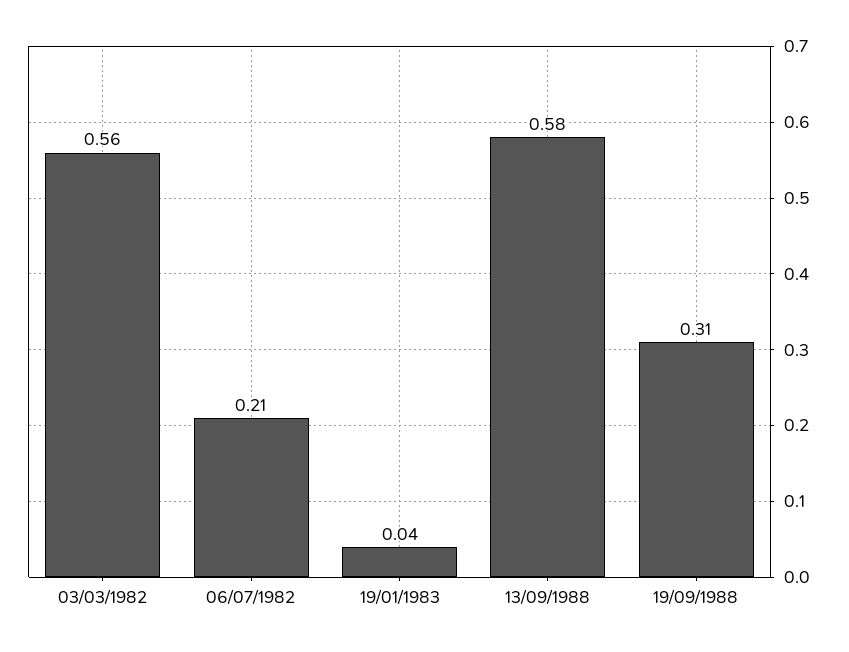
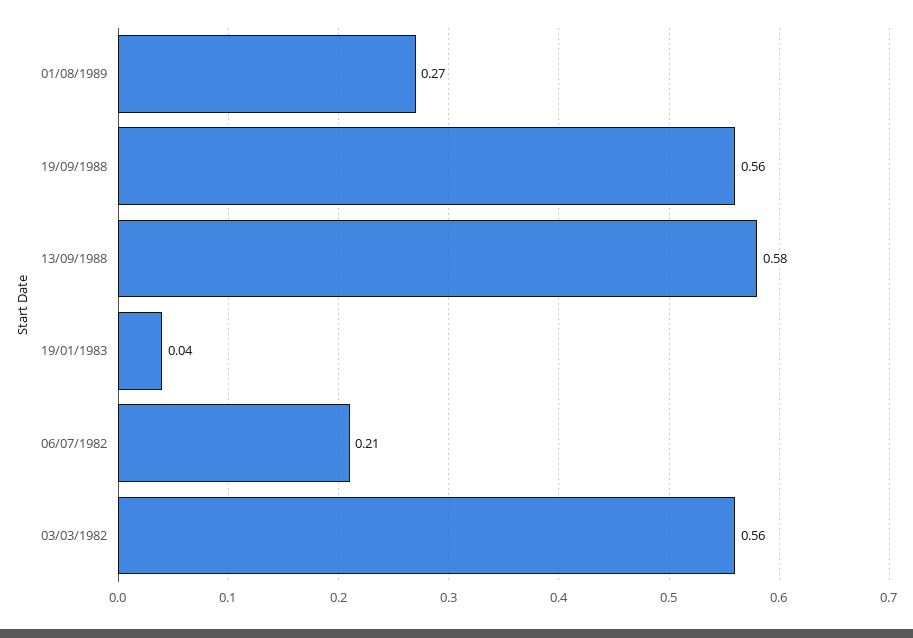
19/09/1988: 0.31 -> 0.56
01/08/1989: none -> 0.27

